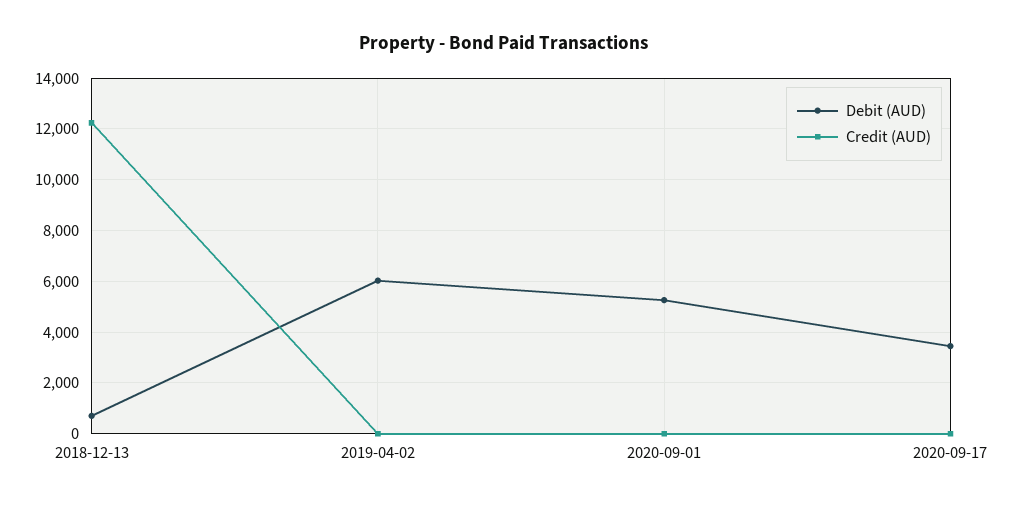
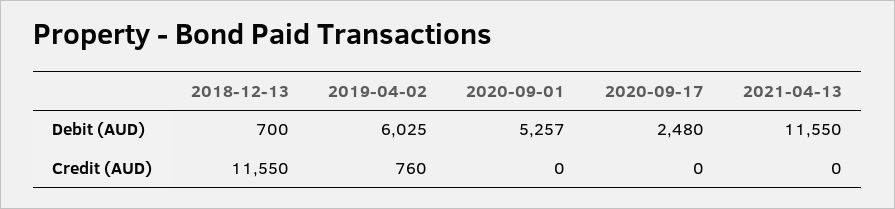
Credit (AUD), 2018-12-13: 12250 -> 11550
Credit (AUD), 2019-04-02: 0 -> 760
Debit (AUD), 2020-09-17: 3500 -> 2480
Debit (AUD), 2021-04-13: none -> 11550
Credit (AUD), 2021-04-13: none -> 0

